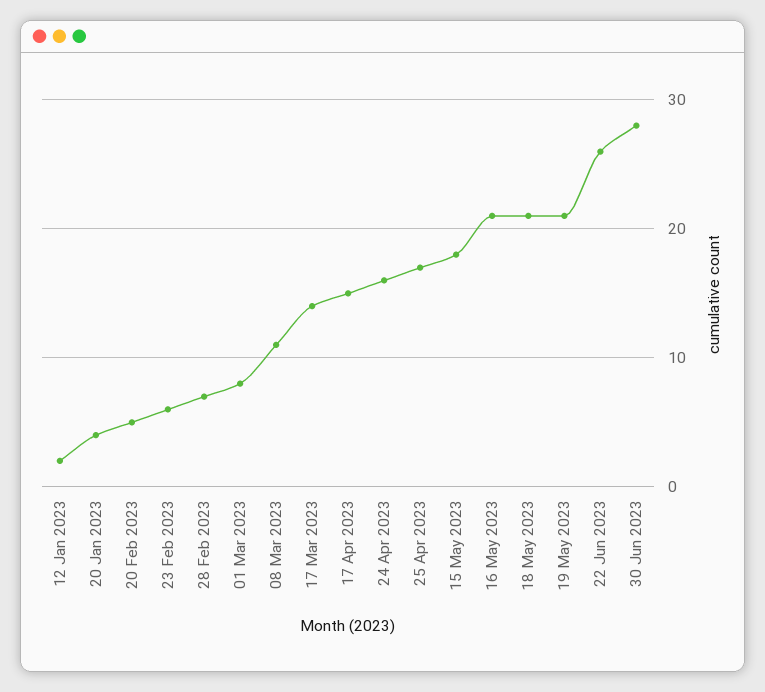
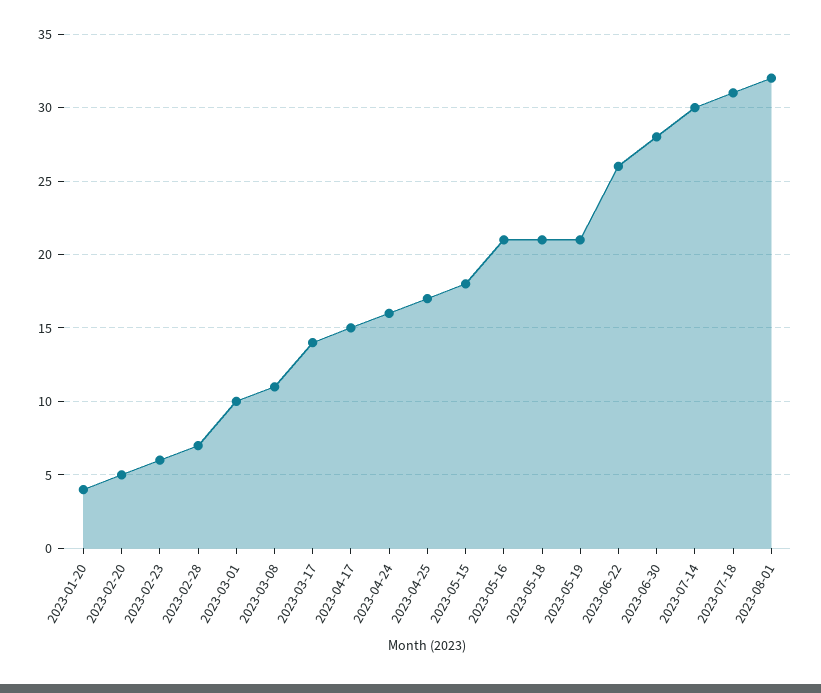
12 Jan 2023: 2 -> none
01 Mar 2023: 8 -> 10
2023-07-14: none -> 30
2023-07-18: none -> 31
2023-08-01: none -> 32

